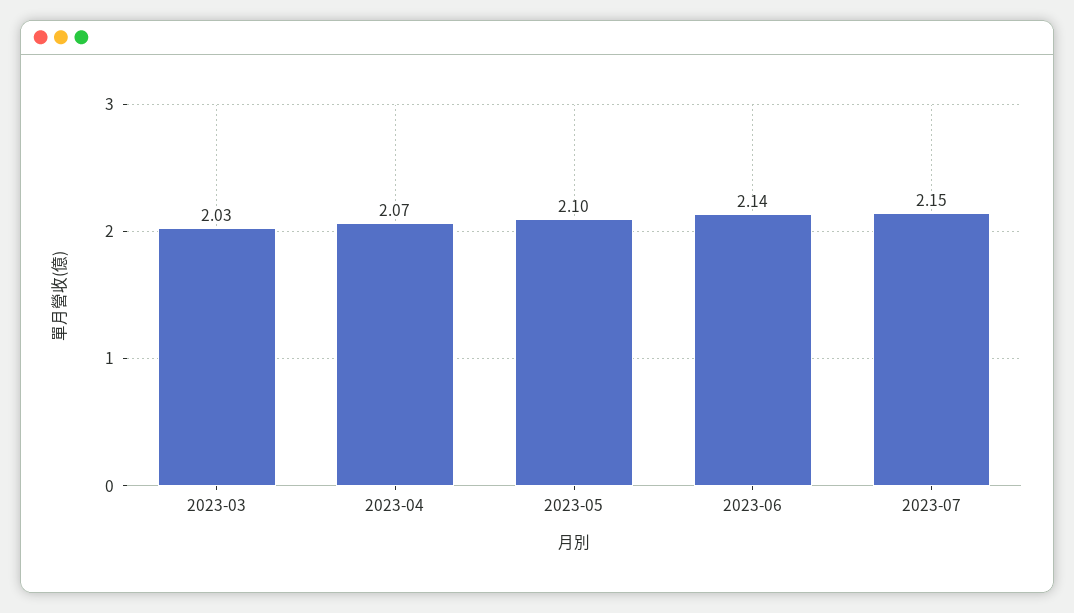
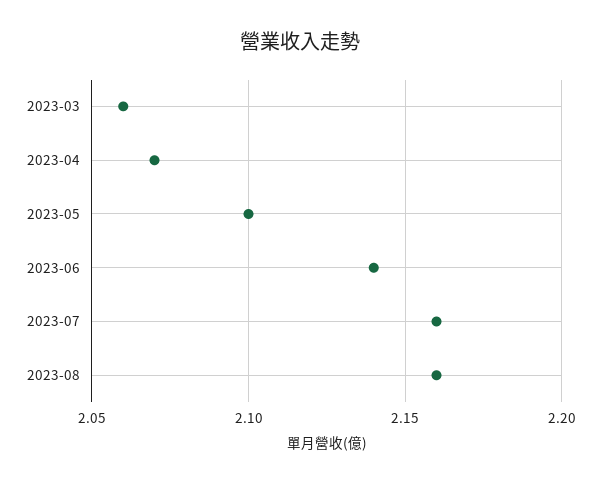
2023-03: 2.03 -> 2.06
2023-07: 2.15 -> 2.16
2023-08: none -> 2.16

